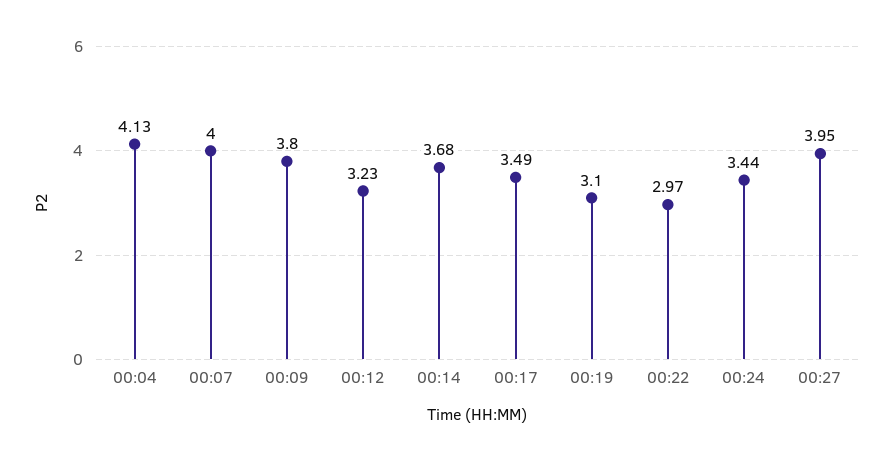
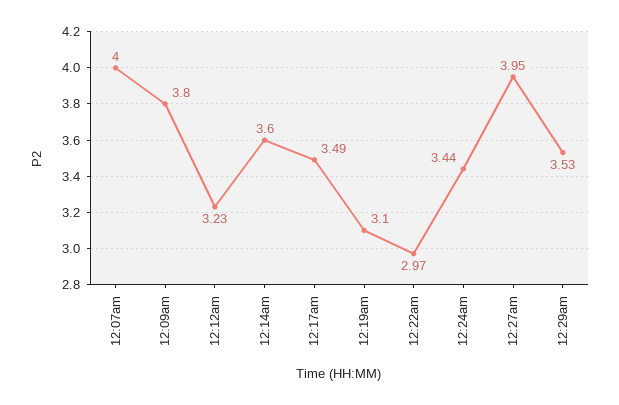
00:04: 4.13 -> none
00:14: 3.68 -> 3.6
12:29am: none -> 3.53

